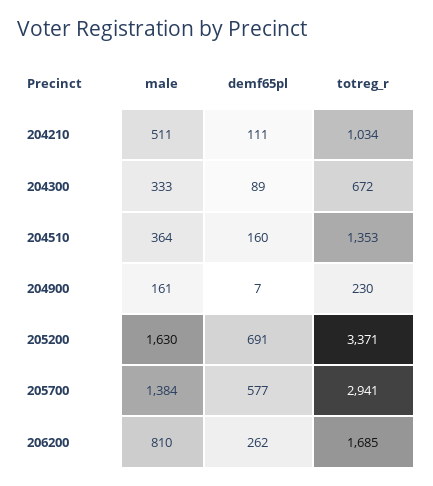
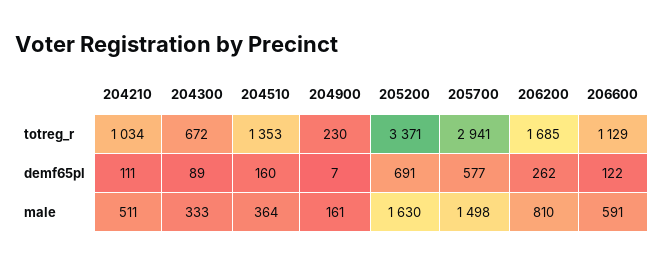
male, 205700: 1384 -> 1498
totreg_r, 206600: none -> 1129
demf65pl, 206600: none -> 122
male, 206600: none -> 591

